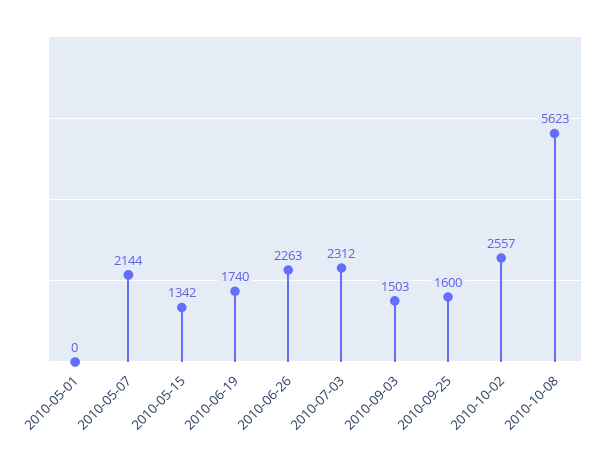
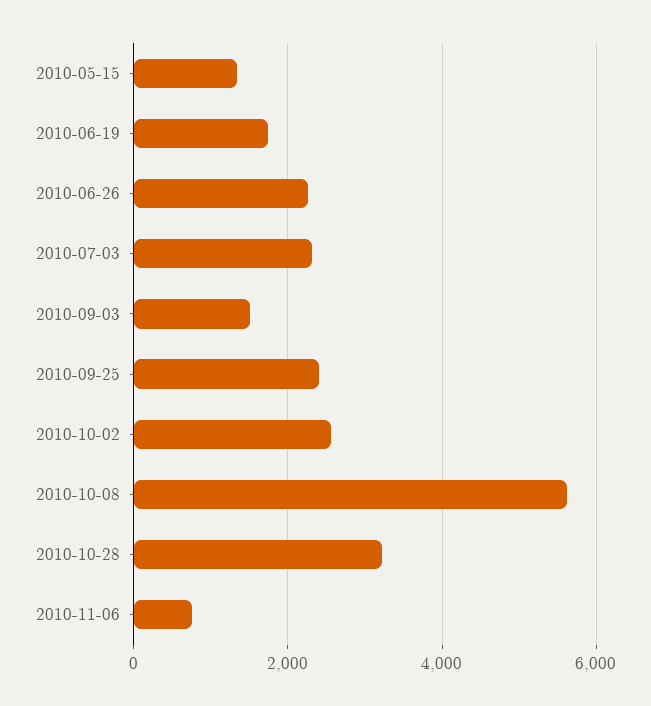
2010-05-01: 0 -> none
2010-05-07: 2144 -> none
2010-09-25: 1600 -> 2400
2010-10-28: none -> 3200
2010-11-06: none -> 800

